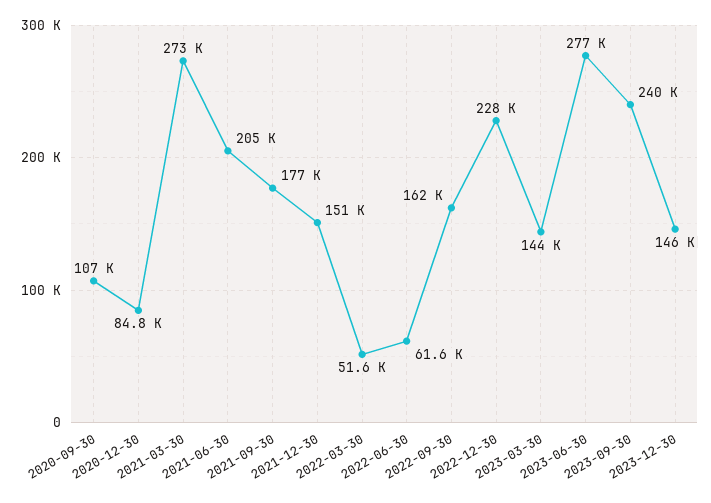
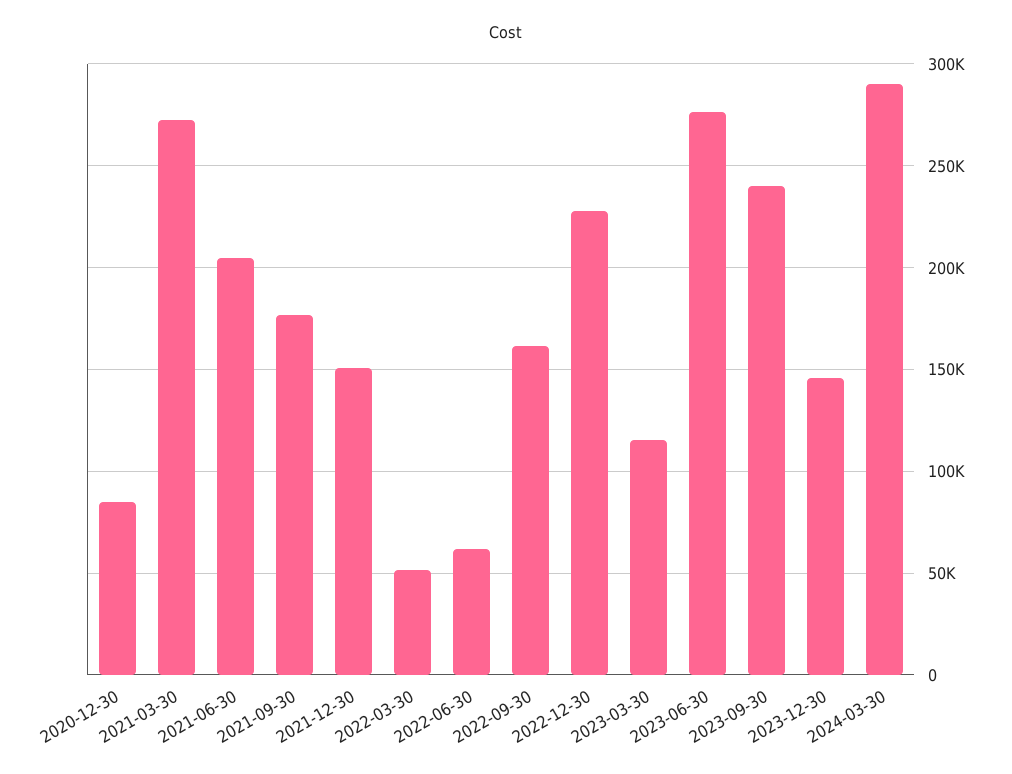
2020-09-30: 107000 -> none
2023-03-30: 144000 -> 115000
2024-03-30: none -> 290000

